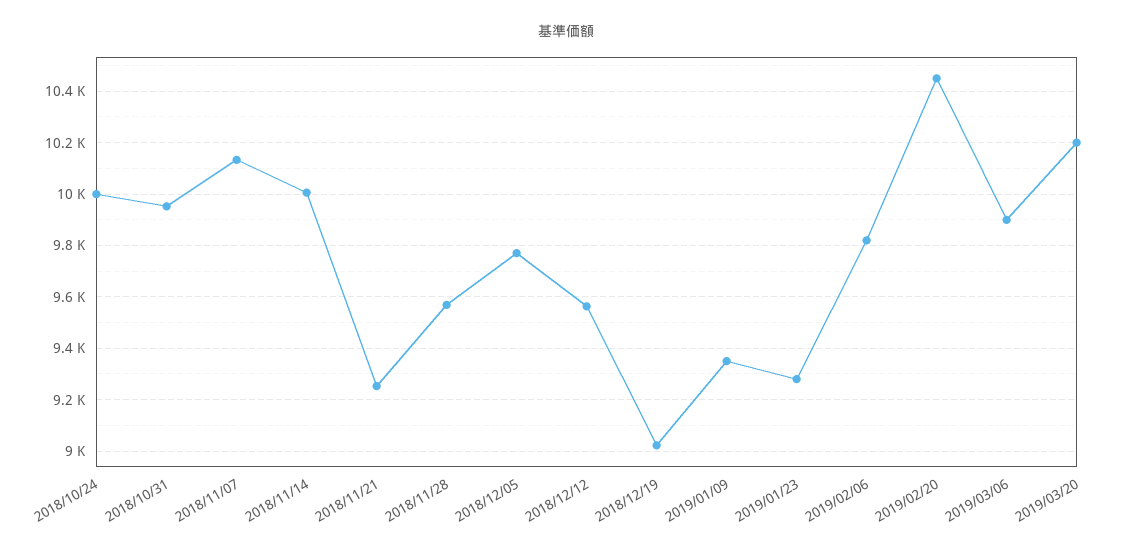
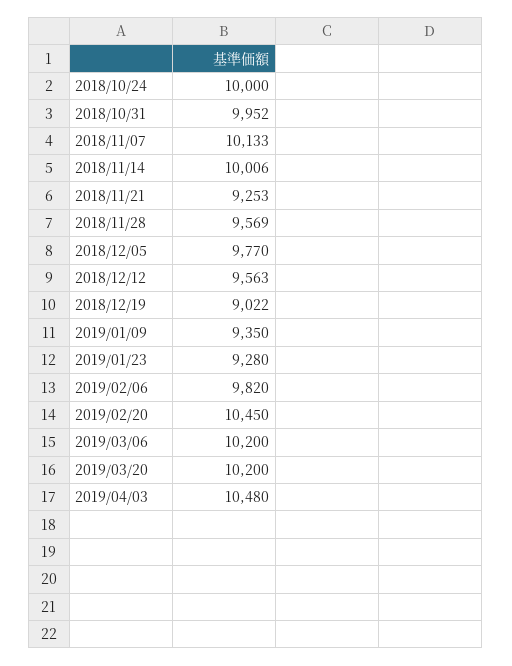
2019/03/06: 9900 -> 10200
2019/04/03: none -> 10480

